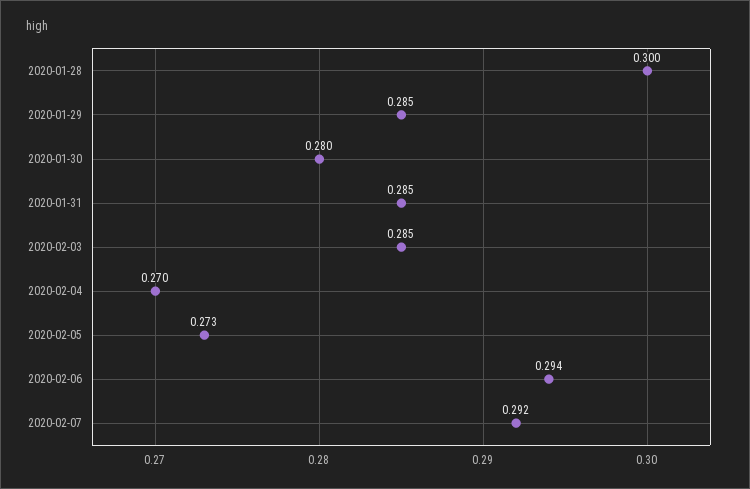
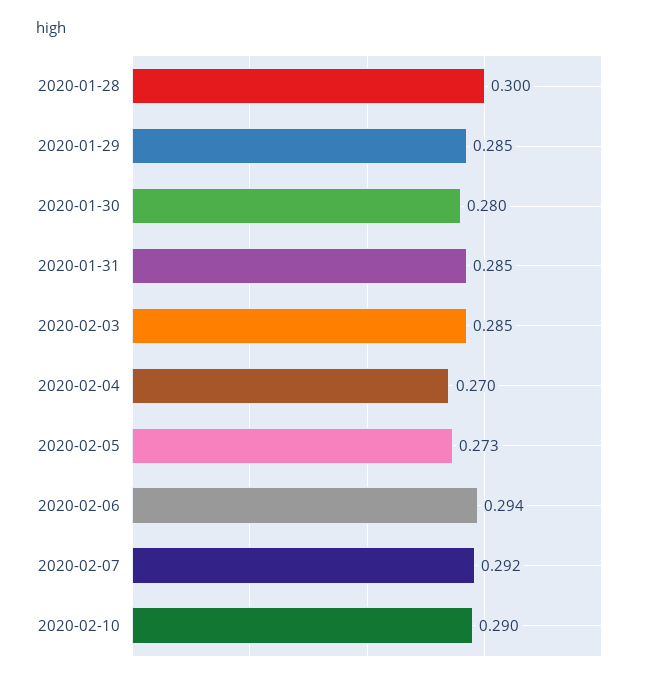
2020-02-10: none -> 0.29

